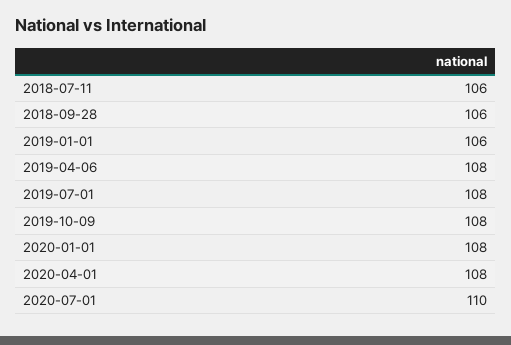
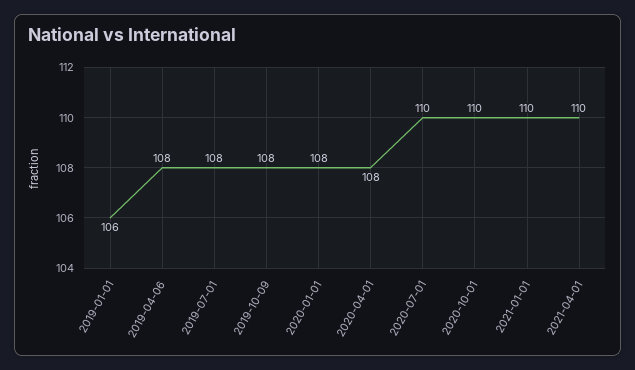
2018-07-11: 106 -> none
2018-09-28: 106 -> none
2020-10-01: none -> 110
2021-01-01: none -> 110
2021-04-01: none -> 110

